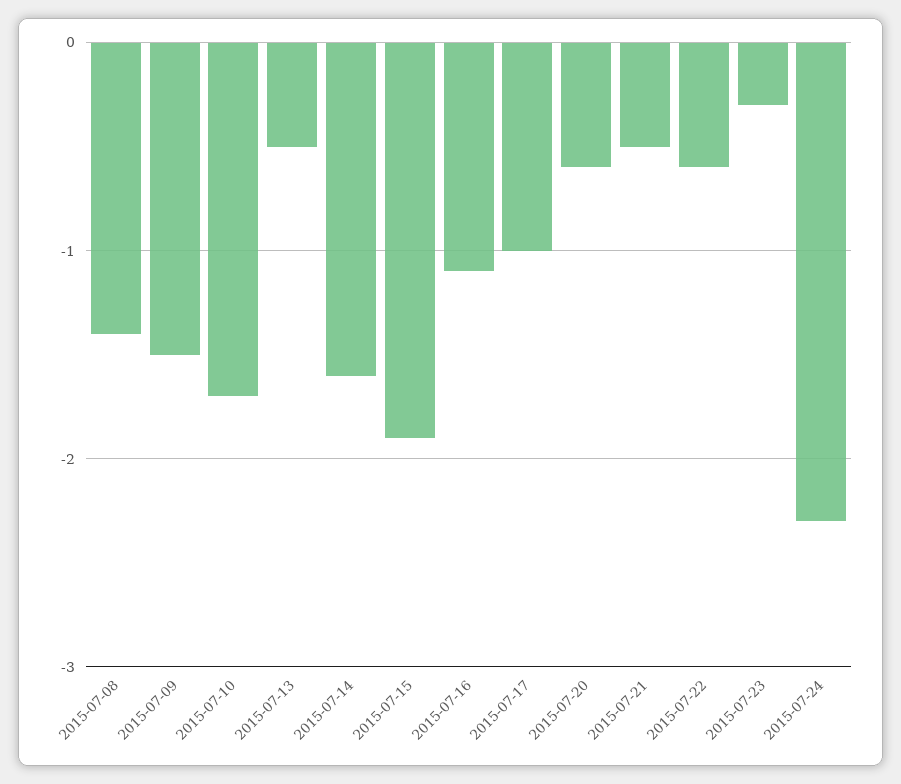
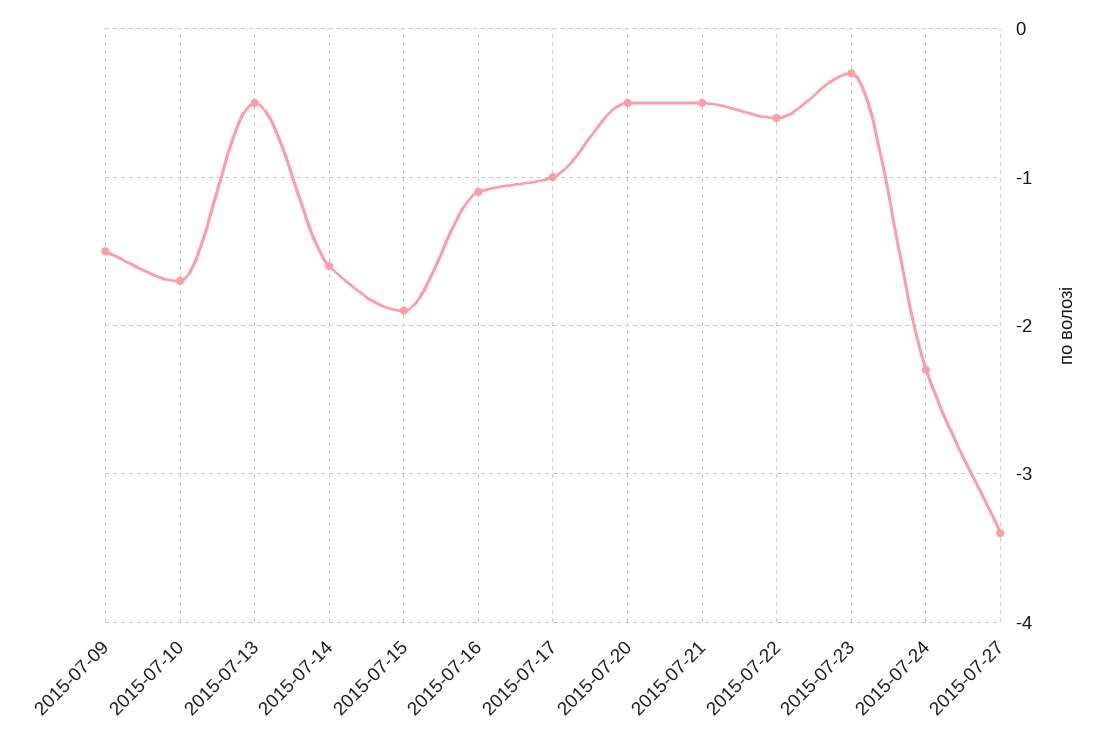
2015-07-08: -1.4 -> none
2015-07-20: -0.6 -> -0.5
2015-07-27: none -> -3.4

